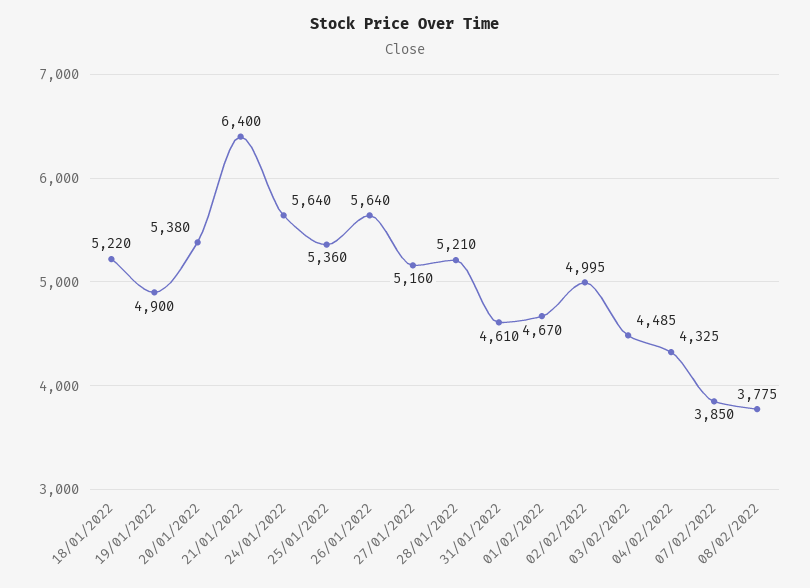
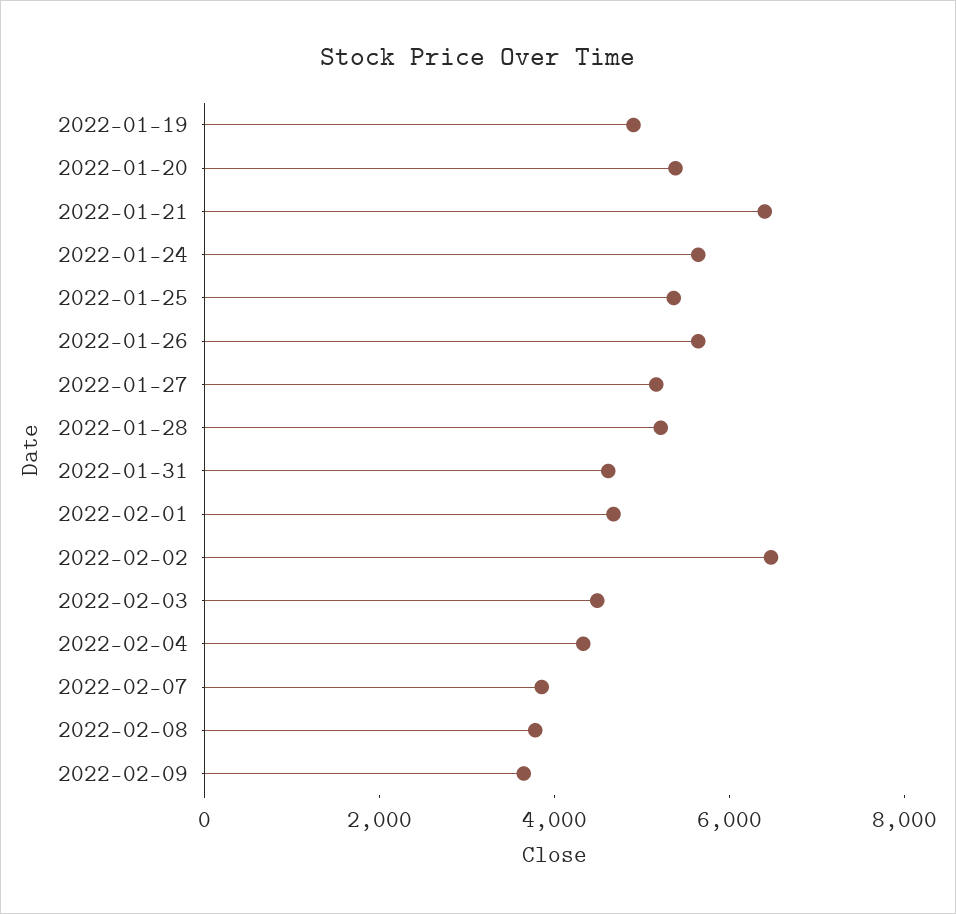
18/01/2022: 5220 -> none
02/02/2022: 4995 -> 6500
2022-02-09: none -> 3500

